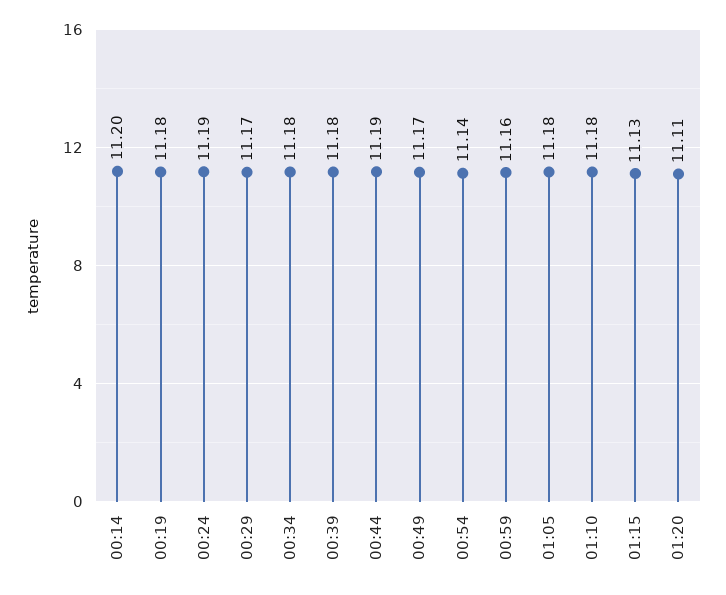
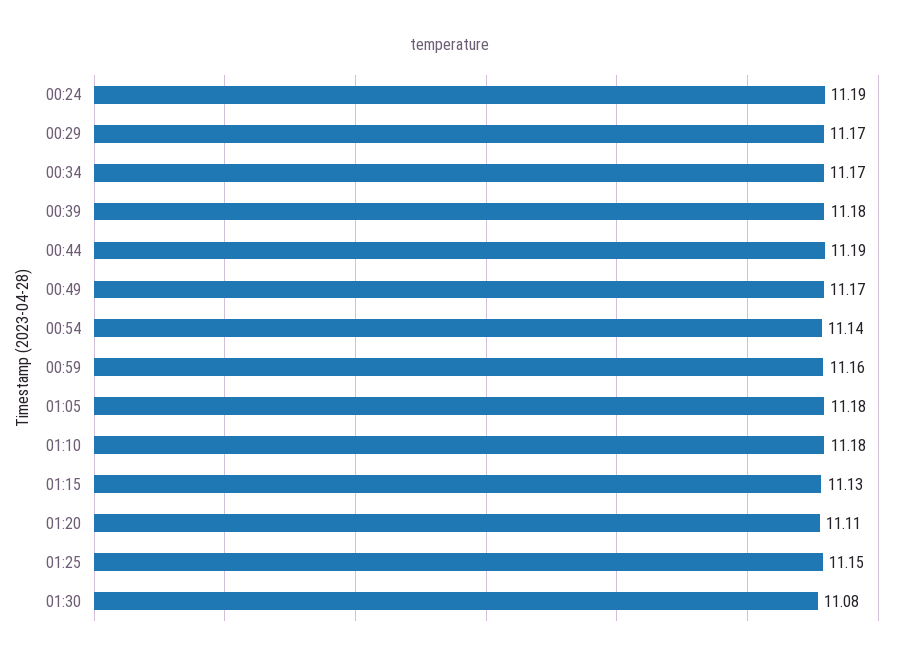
00:14: 11.2 -> none
00:19: 11.18 -> none
00:34: 11.18 -> 11.17
01:25: none -> 11.15
01:30: none -> 11.08

